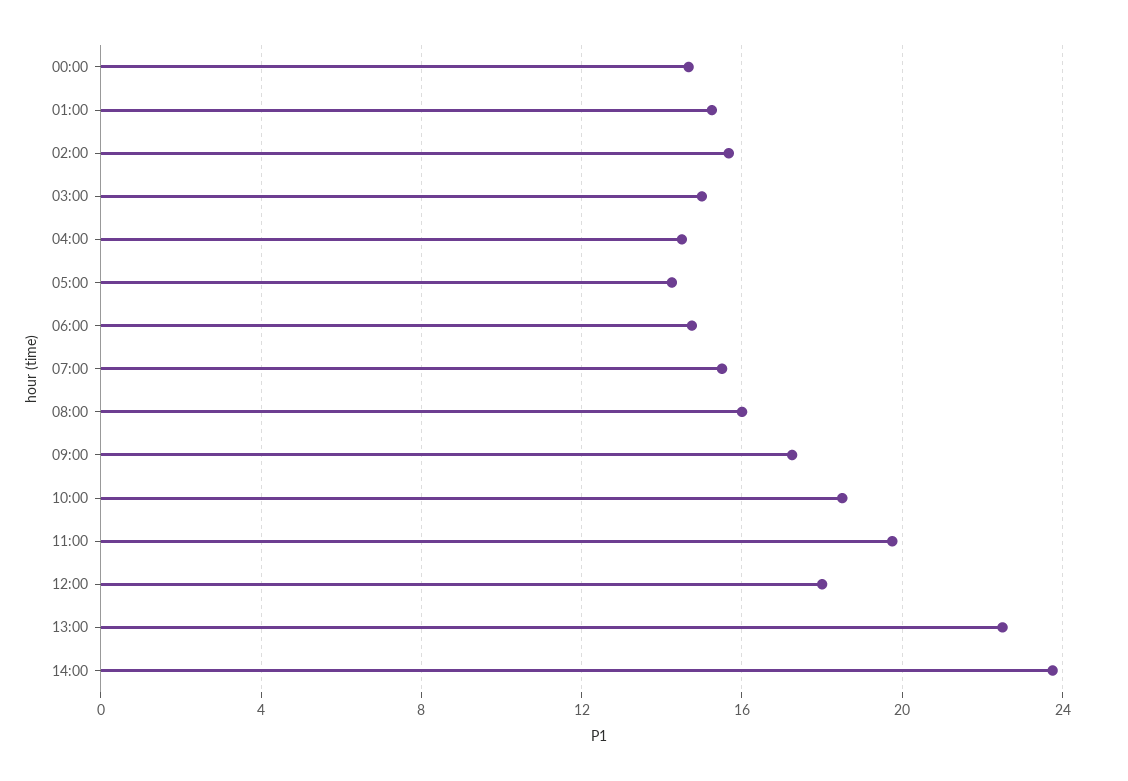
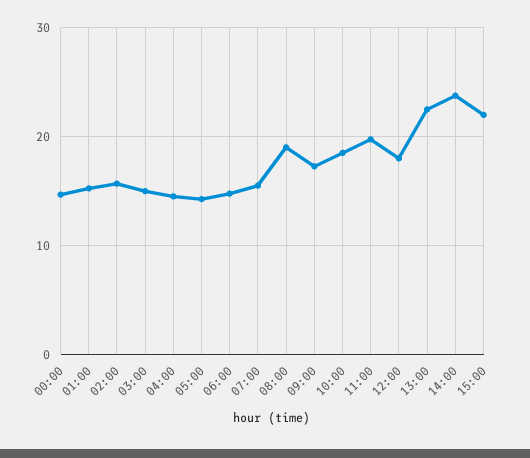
08:00: 16 -> 19
15:00: none -> 22

